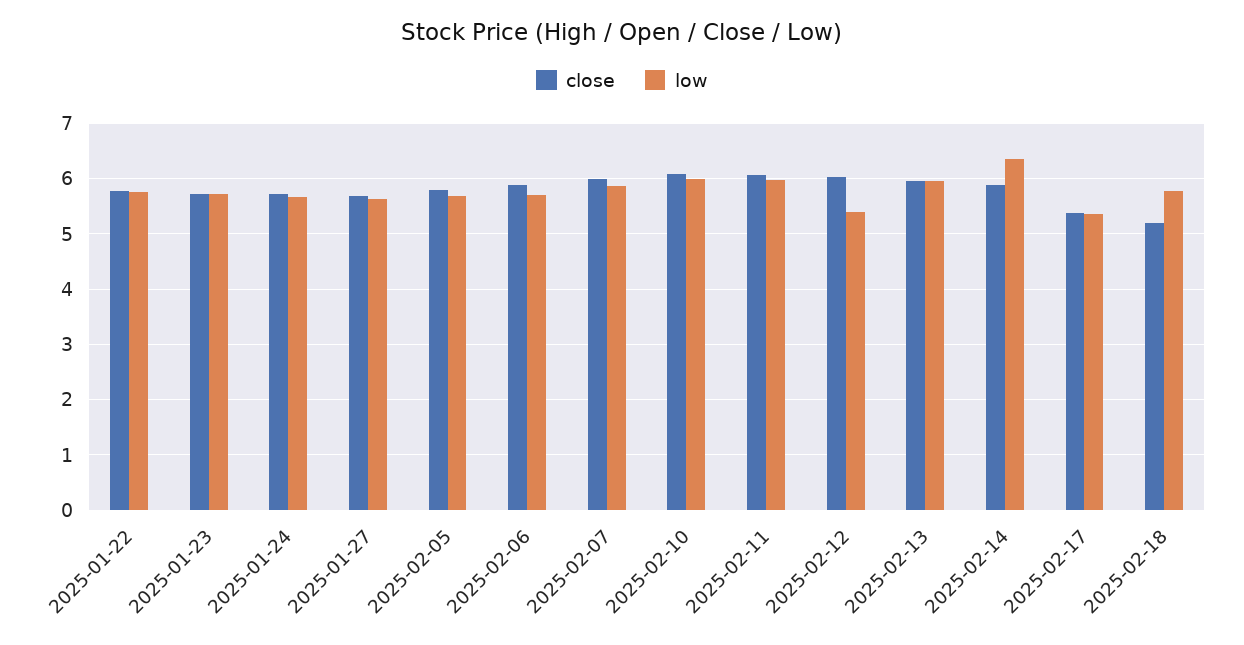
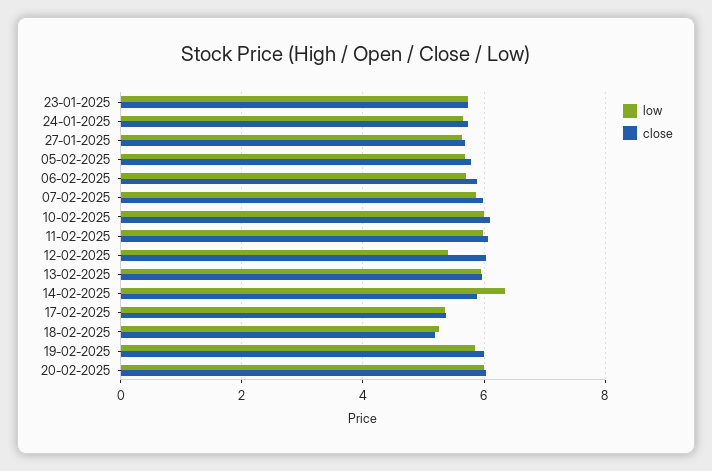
close, 2025-01-22: 5.8 -> none
low, 2025-01-22: 5.8 -> none
low, 2025-02-18: 5.8 -> 5.2
low, 19-02-2025: none -> 5.8
close, 19-02-2025: none -> 6
low, 20-02-2025: none -> 6
close, 20-02-2025: none -> 6

